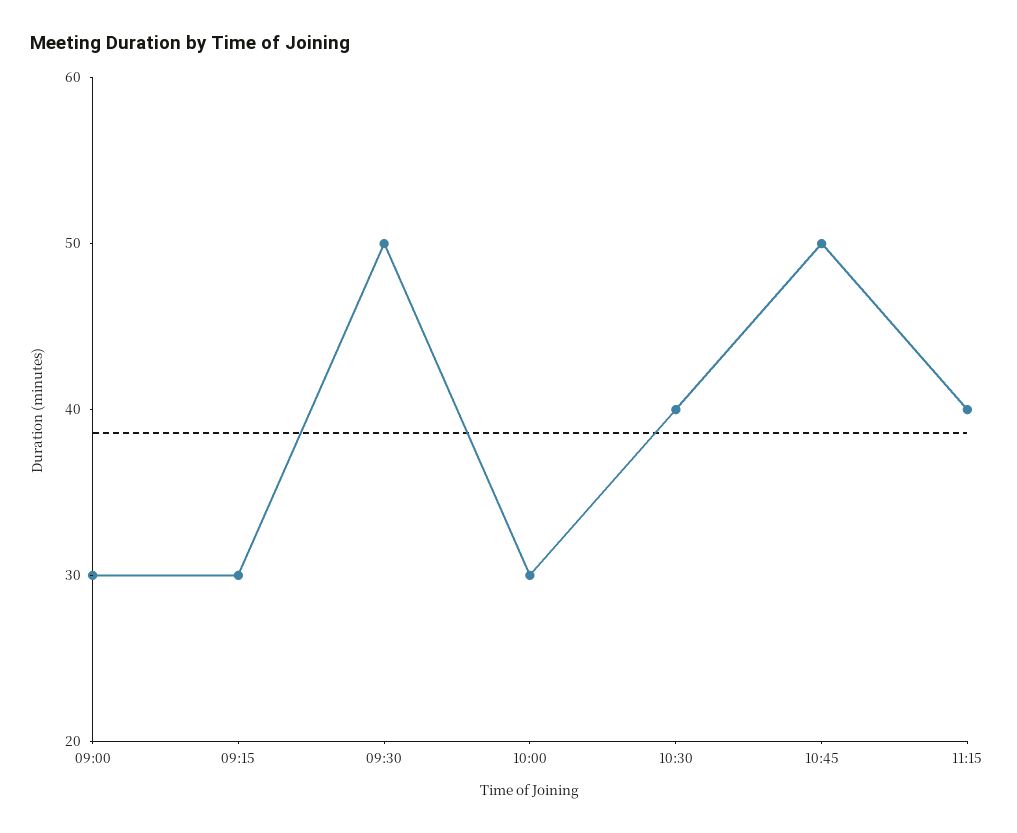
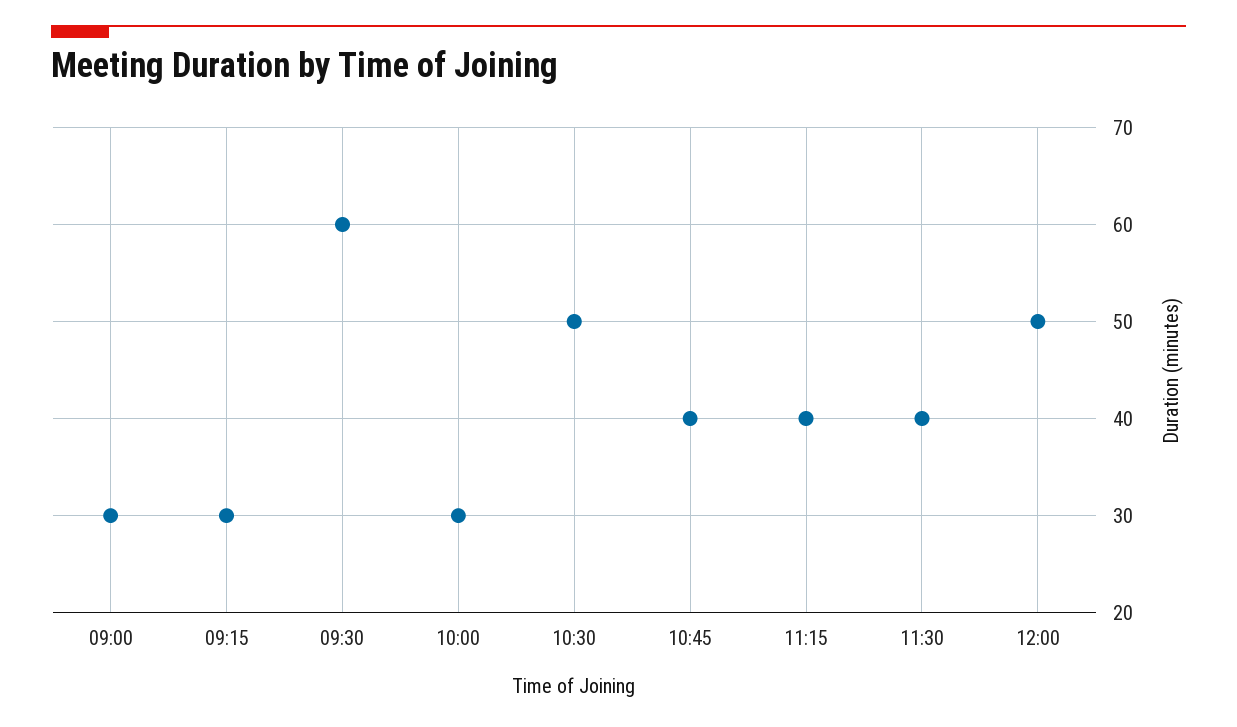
09:30: 50 -> 60
10:30: 40 -> 50
10:45: 50 -> 40
11:30: none -> 40
12:00: none -> 50

